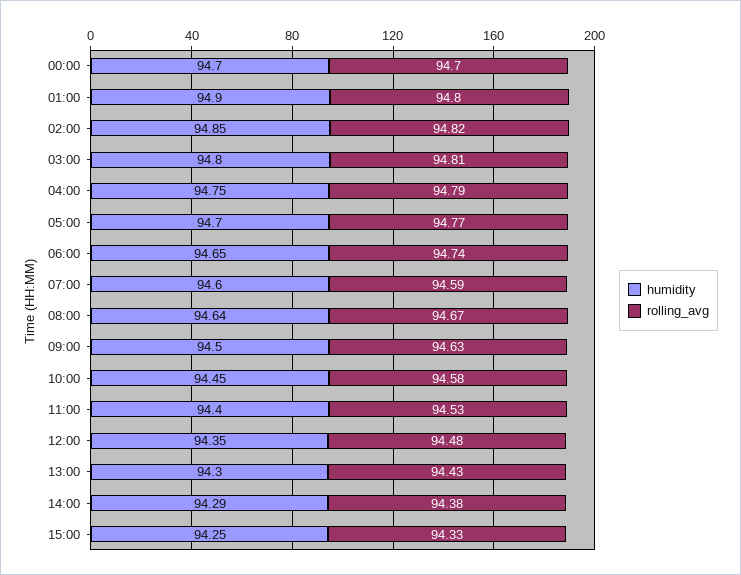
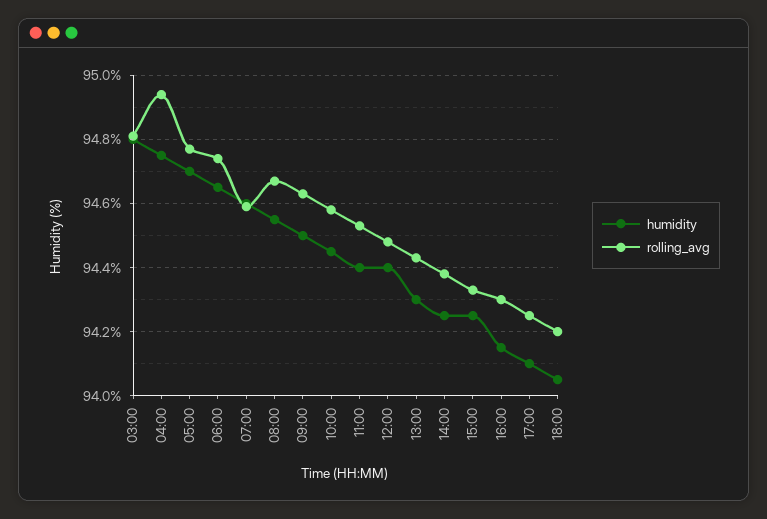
humidity, 00:00: 94.7 -> none
rolling_avg, 00:00: 94.7 -> none
humidity, 01:00: 94.9 -> none
rolling_avg, 01:00: 94.8 -> none
humidity, 02:00: 94.85 -> none
rolling_avg, 02:00: 94.82 -> none
rolling_avg, 04:00: 94.79 -> 94.95
humidity, 08:00: 94.64 -> 94.55
humidity, 12:00: 94.35 -> 94.4
humidity, 14:00: 94.29 -> 94.25
humidity, 16:00: none -> 94.15
rolling_avg, 16:00: none -> 94.3
humidity, 17:00: none -> 94.1
rolling_avg, 17:00: none -> 94.25
humidity, 18:00: none -> 94.05
rolling_avg, 18:00: none -> 94.2

